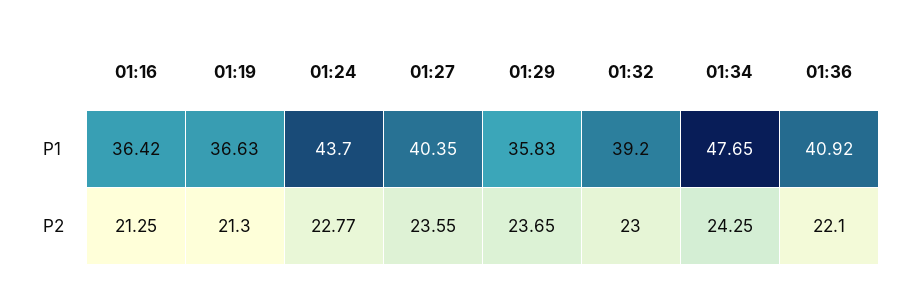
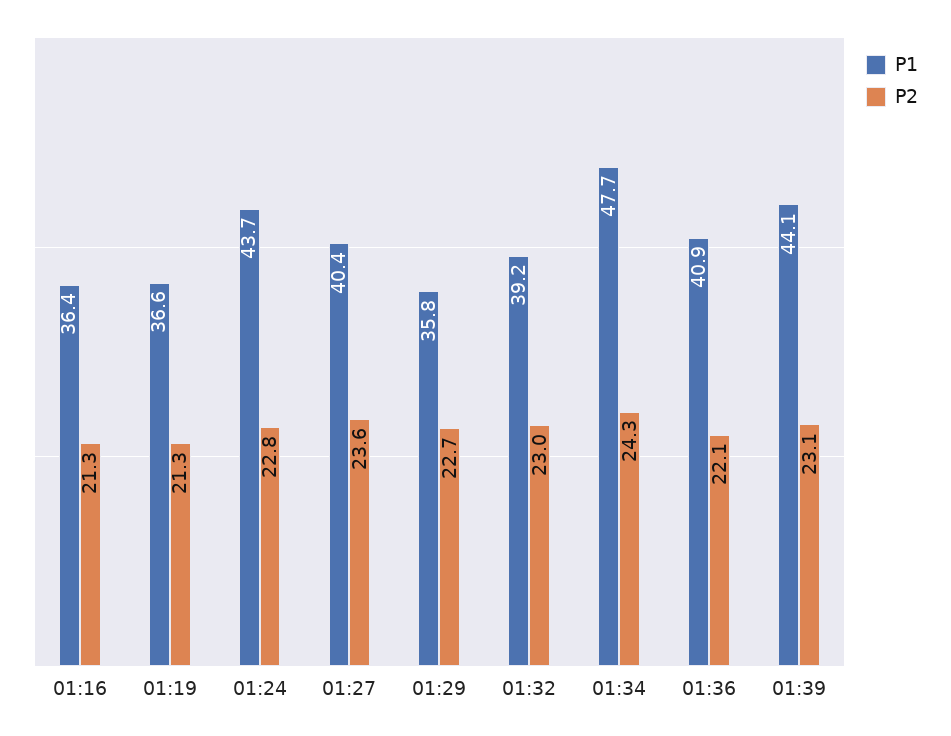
P2, 01:29: 23.65 -> 22.7
P1, 01:39: none -> 44.1
P2, 01:39: none -> 23.1

